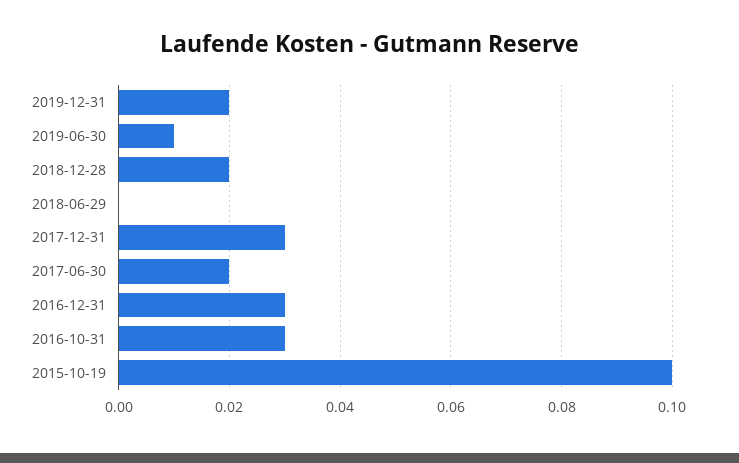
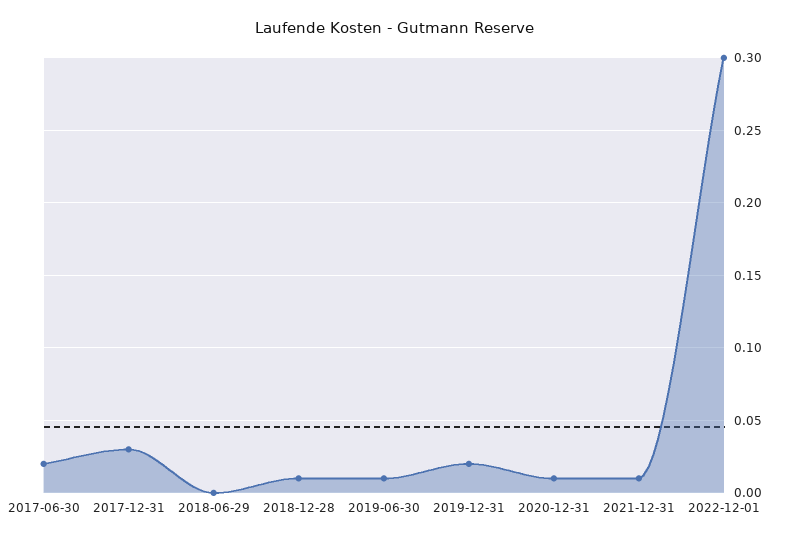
2018-12-28: 0.02 -> 0.01
2016-12-31: 0.03 -> none
2016-10-31: 0.03 -> none
2015-10-19: 0.1 -> none
2020-12-31: none -> 0.01
2021-12-31: none -> 0.01
2022-12-01: none -> 0.3

